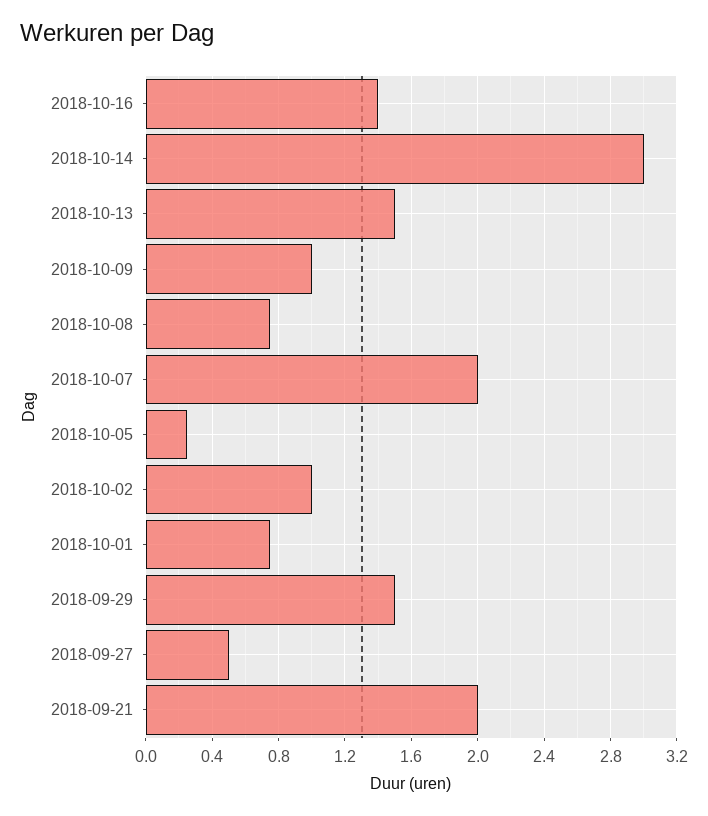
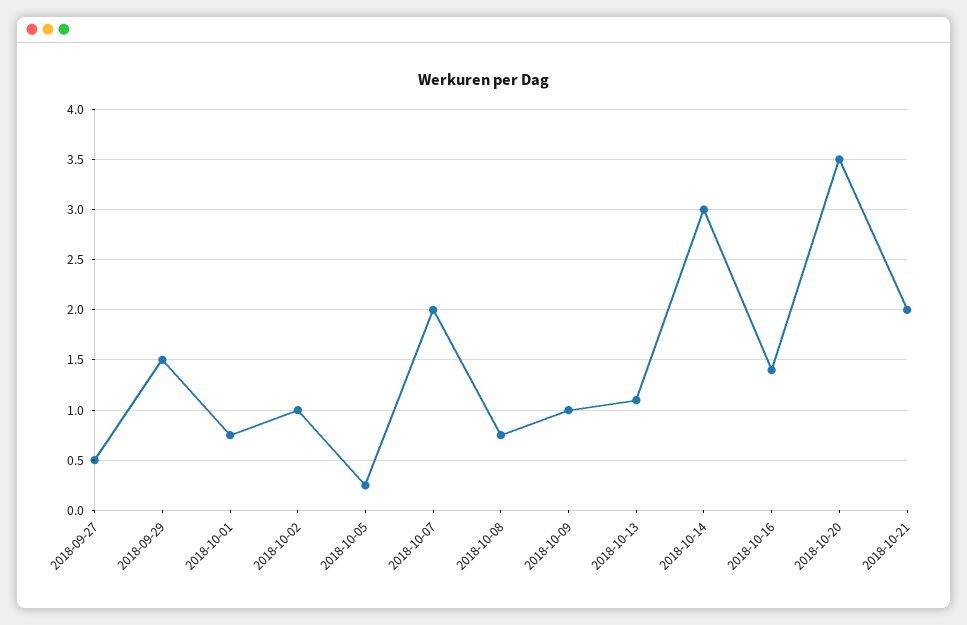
2018-10-13: 1.5 -> 1.1
2018-09-21: 2 -> none
2018-10-20: none -> 3.5
2018-10-21: none -> 2

